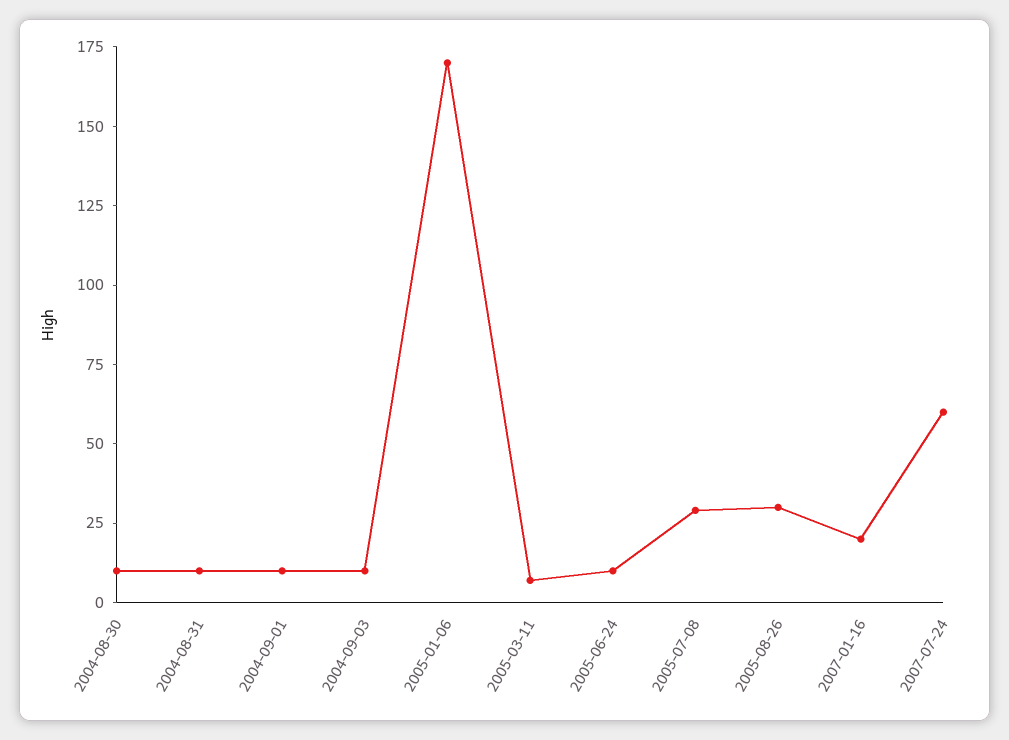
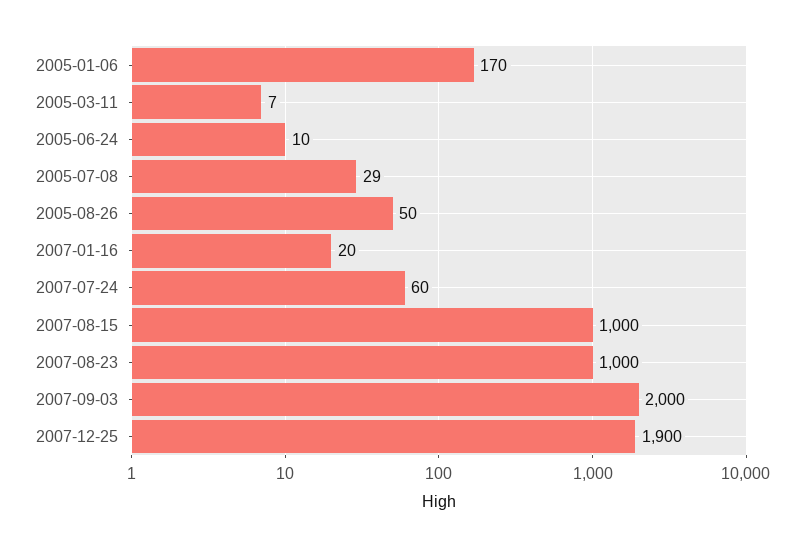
2004-08-30: 10 -> none
2004-08-31: 10 -> none
2004-09-01: 10 -> none
2004-09-03: 10 -> none
2005-08-26: 30 -> 50
2007-08-15: none -> 1000
2007-08-23: none -> 1000
2007-09-03: none -> 2000
2007-12-25: none -> 1900

